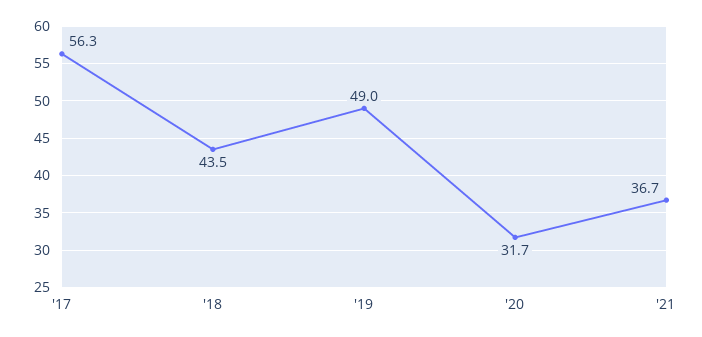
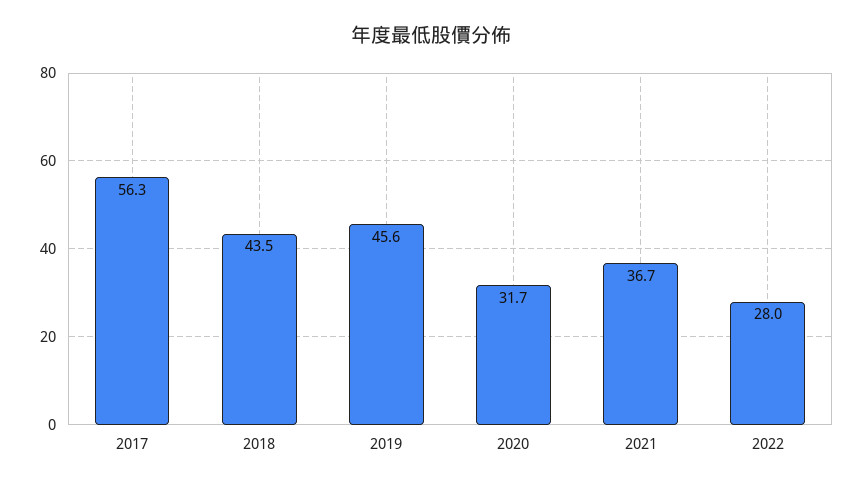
'19: 49 -> 45.6
2022: none -> 28

